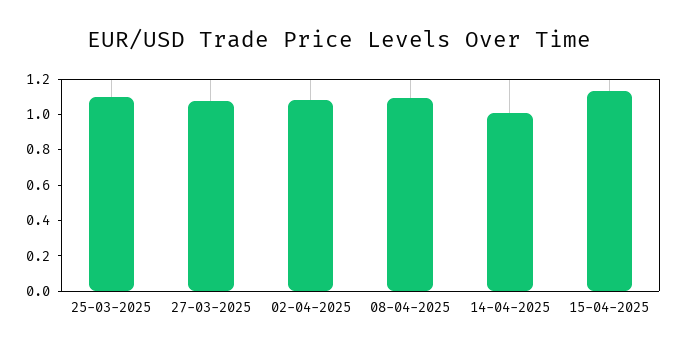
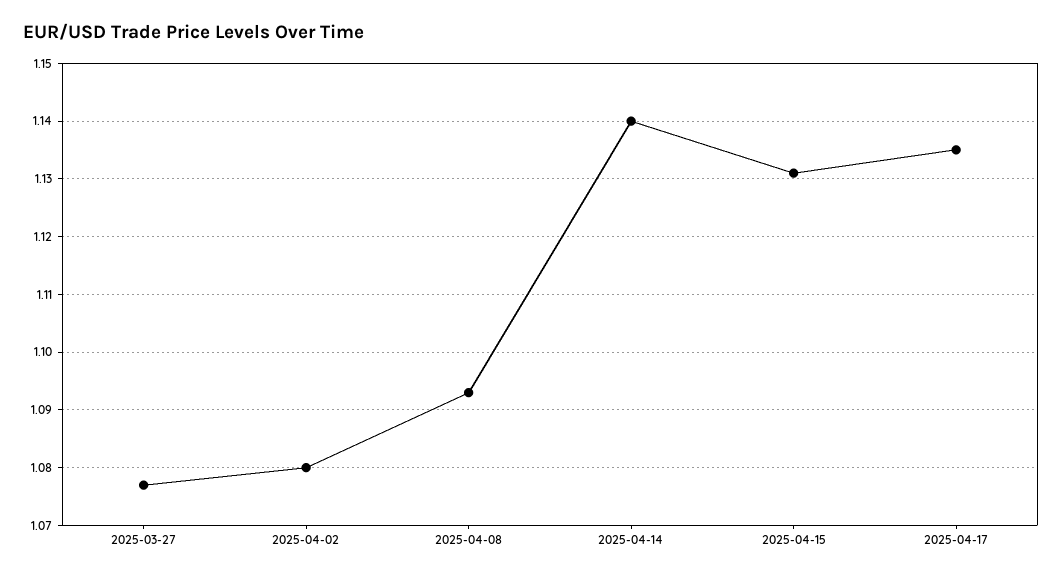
25-03-2025: 1.1 -> none
14-04-2025: 1 -> 1.14
2025-04-17: none -> 1.135

